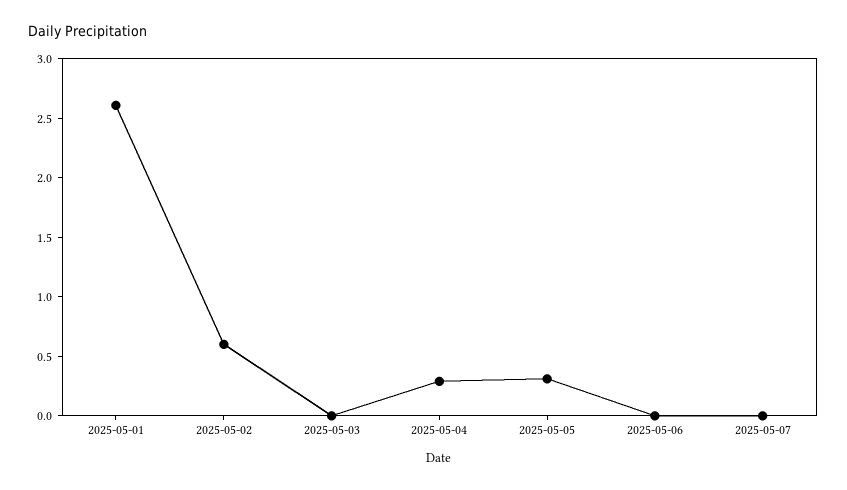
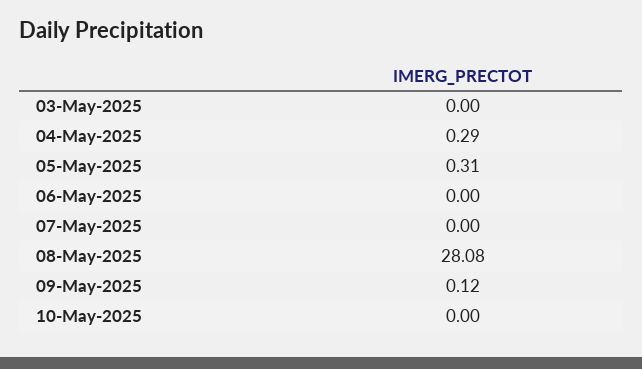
2025-05-01: 2.6 -> none
2025-05-02: 0.6 -> none
08-May-2025: none -> 28.08
09-May-2025: none -> 0.12
10-May-2025: none -> 0

